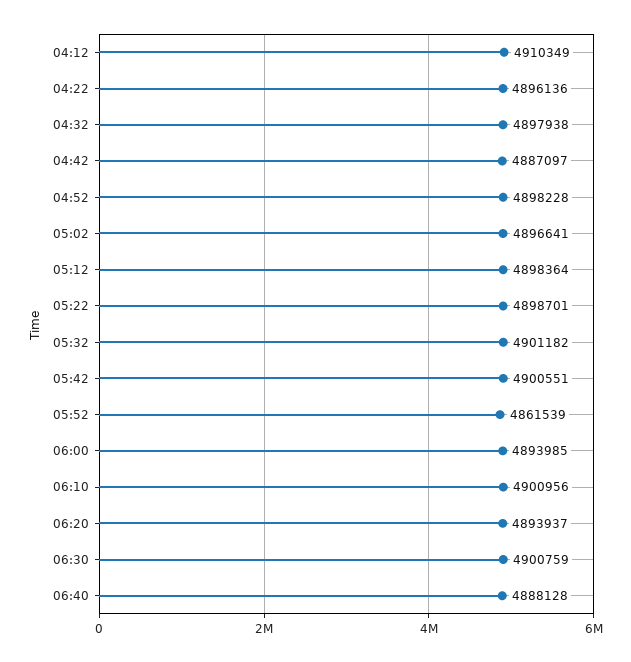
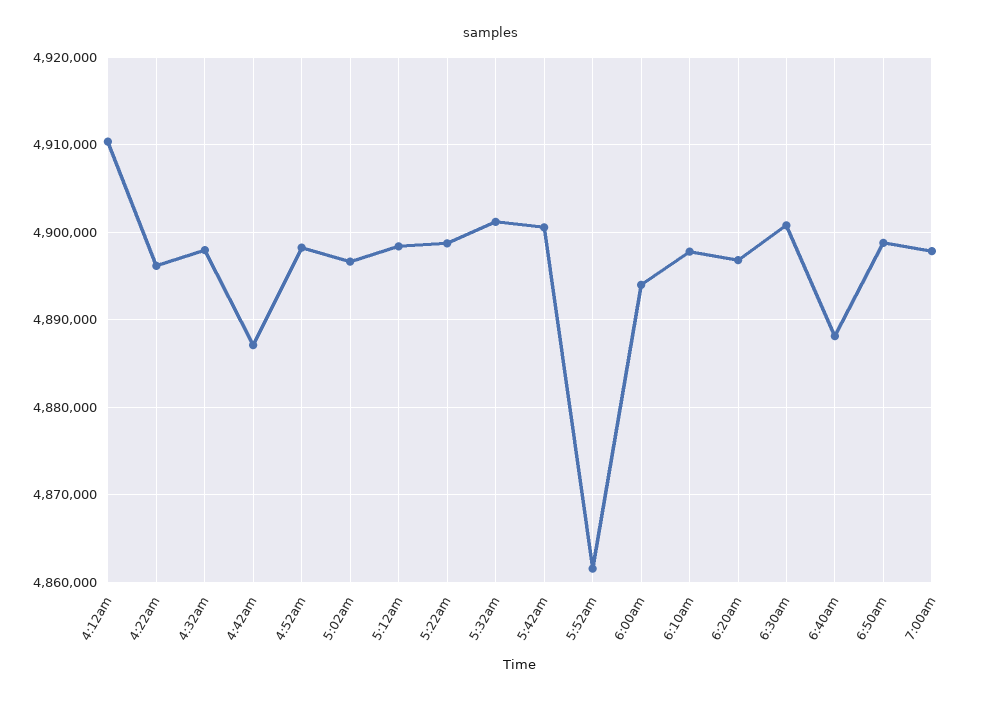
06:10: 4900956 -> 4898000
06:20: 4893937 -> 4897000
6:50am: none -> 4899000
7:00am: none -> 4898000

